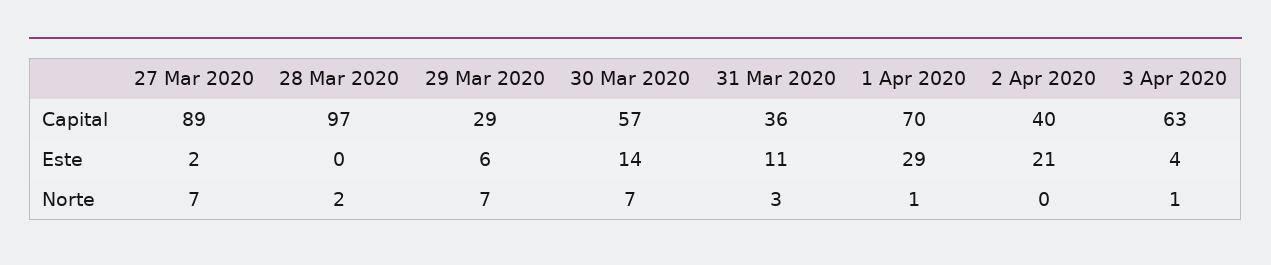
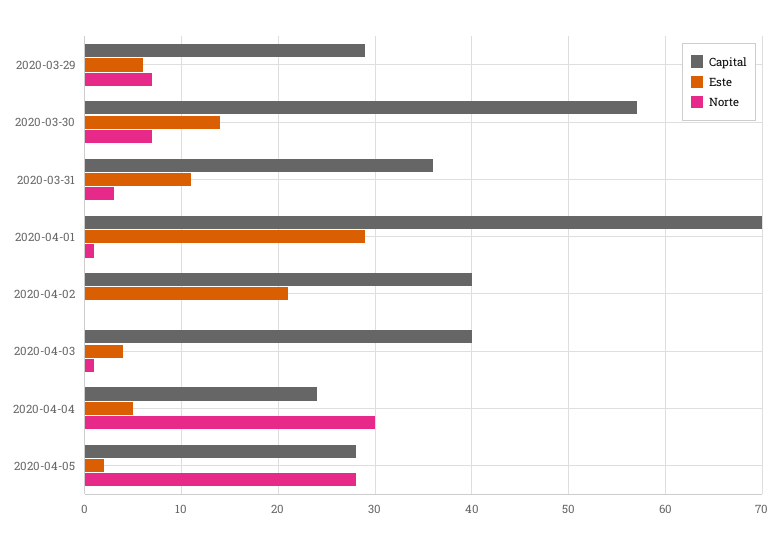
Capital, 27 Mar 2020: 89 -> none
Capital, 28 Mar 2020: 97 -> none
Capital, 3 Apr 2020: 63 -> 40
Este, 27 Mar 2020: 2 -> none
Este, 28 Mar 2020: 0 -> none
Norte, 27 Mar 2020: 7 -> none
Norte, 28 Mar 2020: 2 -> none
Capital, 2020-04-04: none -> 24
Este, 2020-04-04: none -> 5
Norte, 2020-04-04: none -> 30
Capital, 2020-04-05: none -> 28
Este, 2020-04-05: none -> 2
Norte, 2020-04-05: none -> 28

